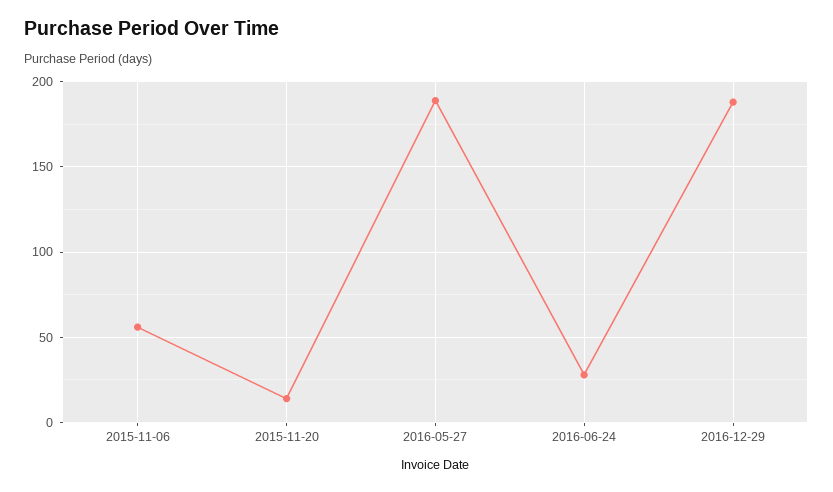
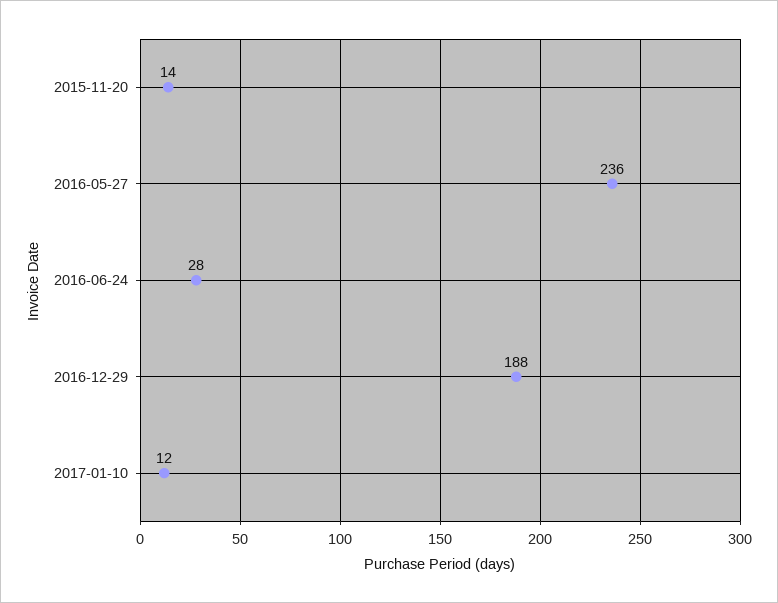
2015-11-06: 55 -> none
2016-05-27: 190 -> 236
2017-01-10: none -> 12

